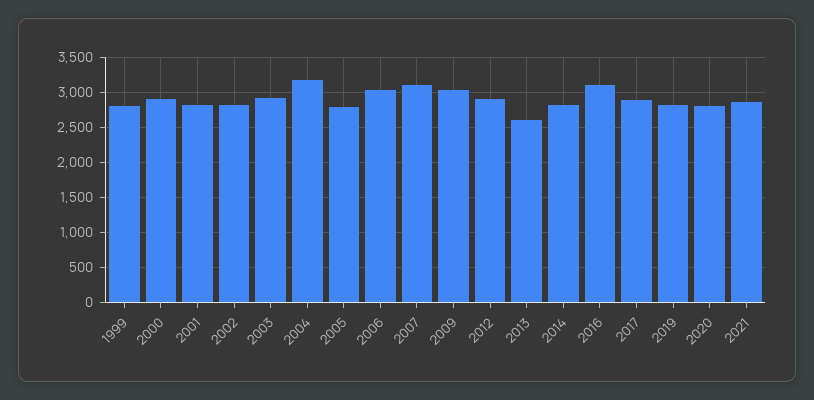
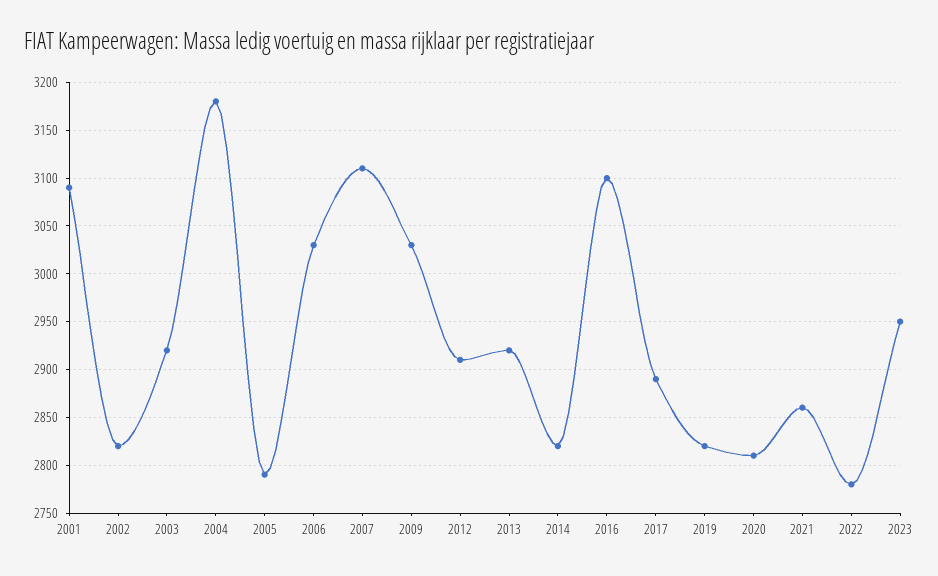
1999: 2800 -> none
2000: 2900 -> none
2001: 2800 -> 3090
2013: 2600 -> 2920
2022: none -> 2780
2023: none -> 2950

